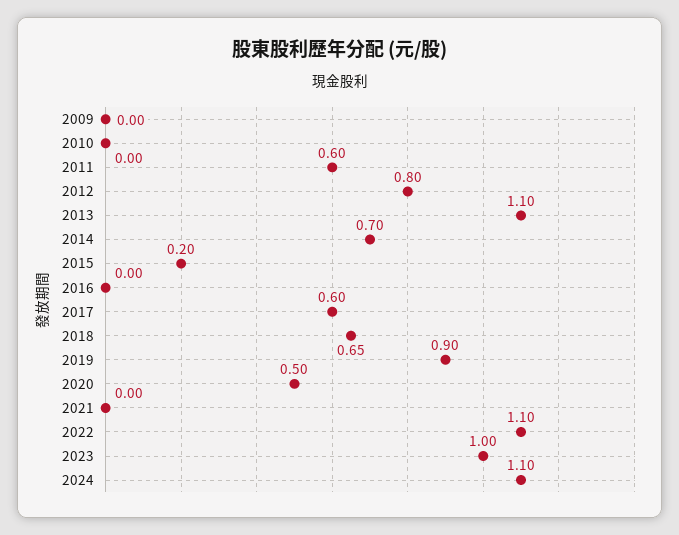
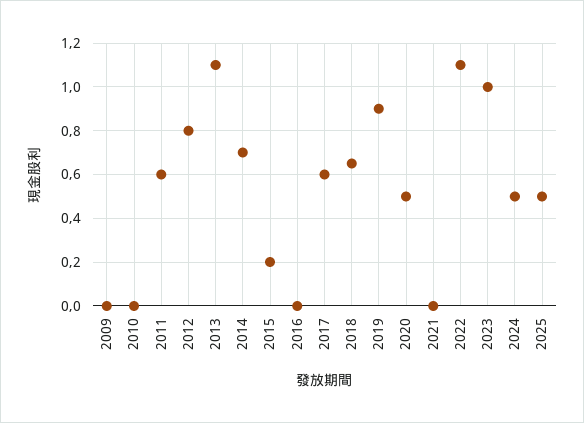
2024: 1.1 -> 0.5
2025: none -> 0.5

